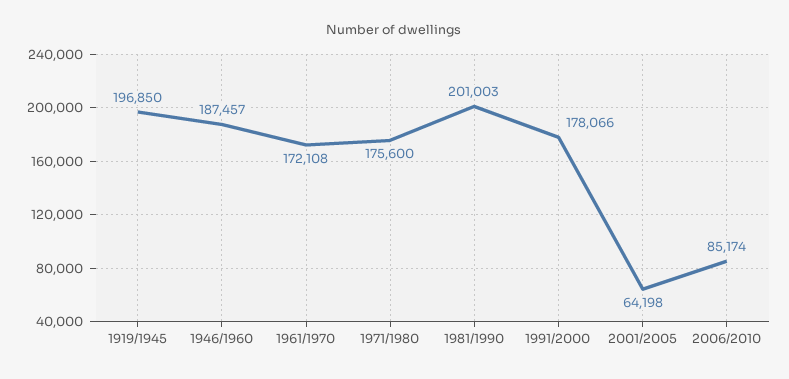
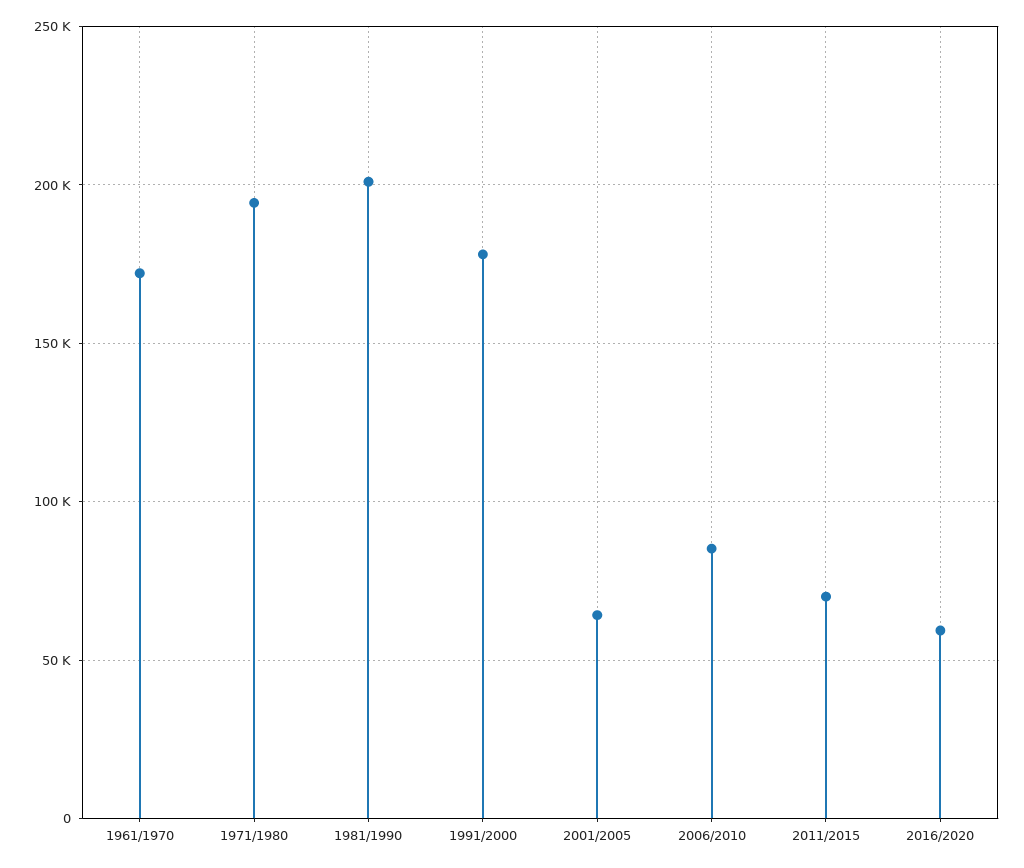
1919/1945: 196850 -> none
1946/1960: 187457 -> none
1971/1980: 175600 -> 195000
2011/2015: none -> 70000
2016/2020: none -> 60000

